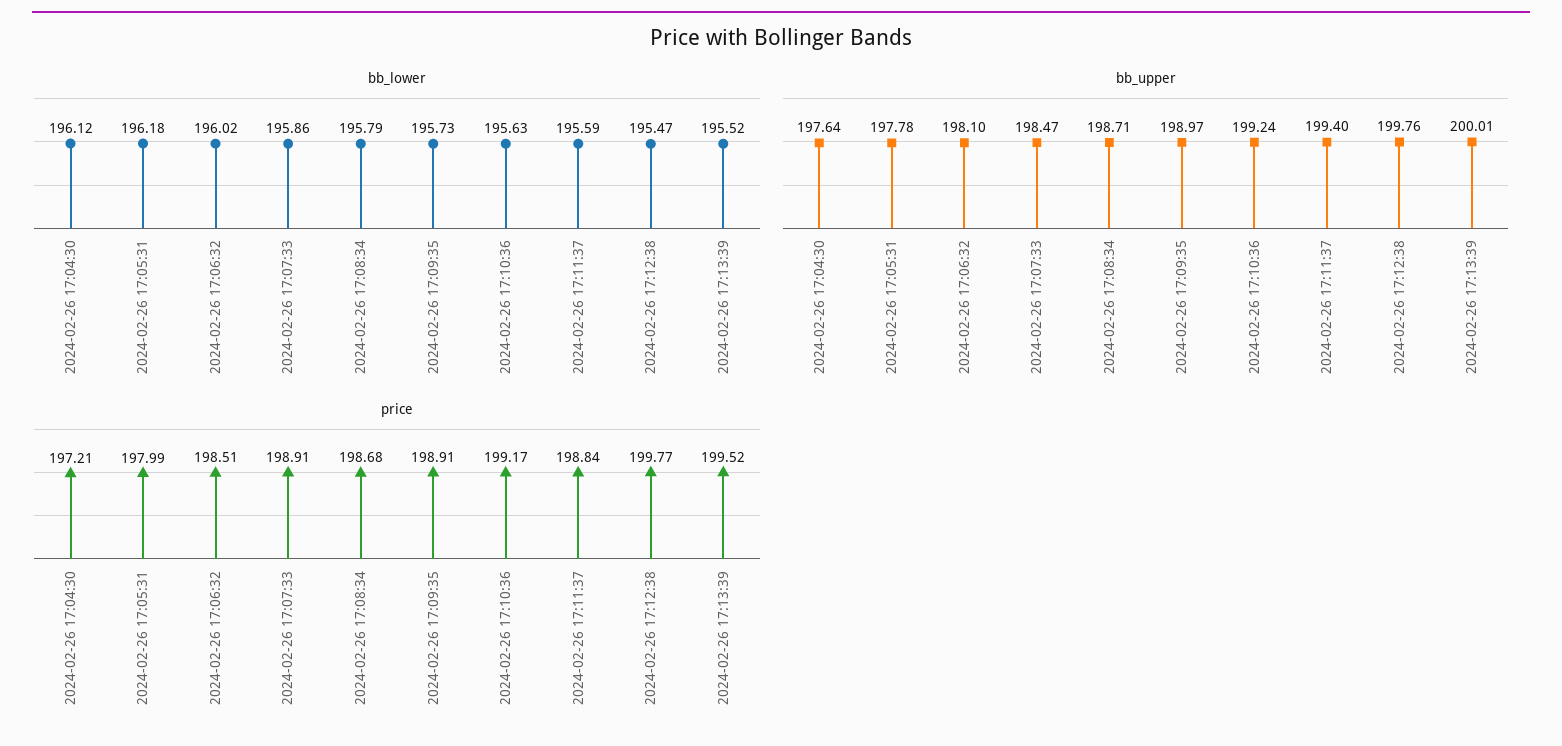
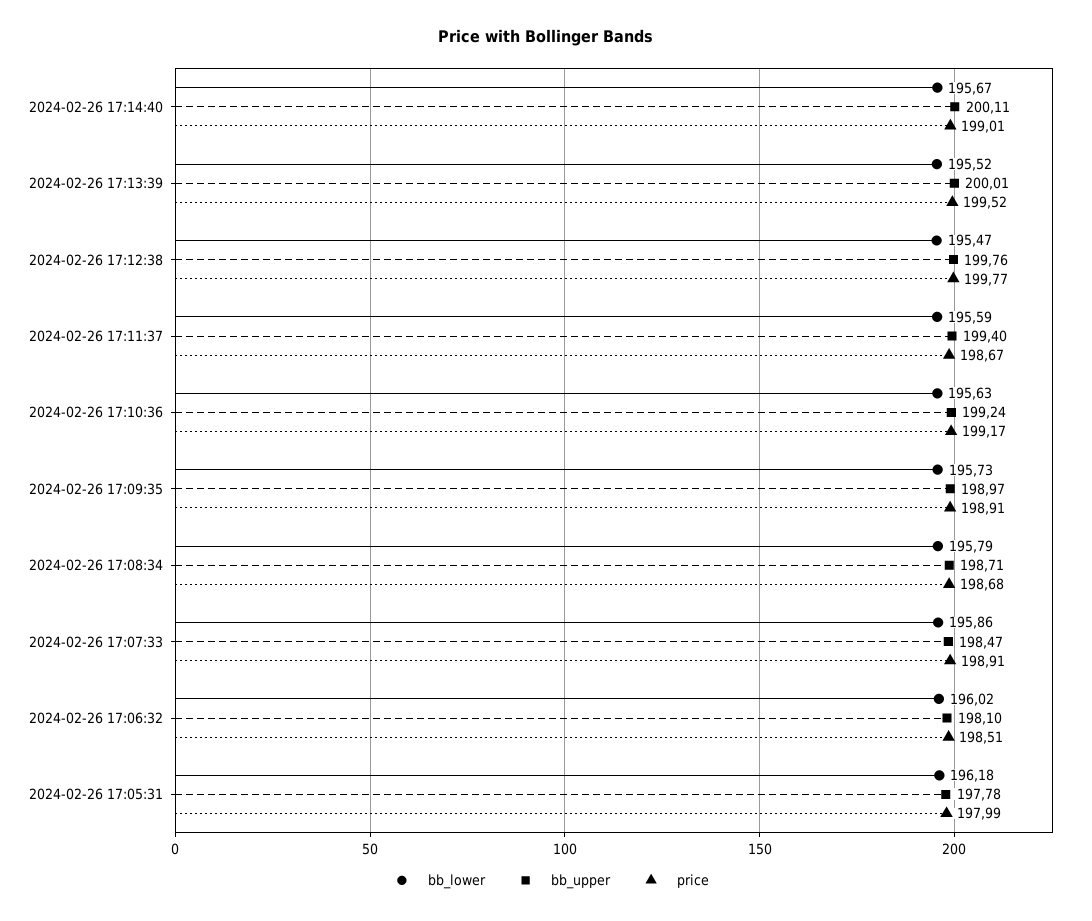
bb_lower, 2024-02-26 17:04:30: 196.12 -> none
bb_upper, 2024-02-26 17:04:30: 197.64 -> none
price, 2024-02-26 17:04:30: 197.21 -> none
price, 2024-02-26 17:11:37: 198.84 -> 198.67
bb_lower, 2024-02-26 17:14:40: none -> 195.67
bb_upper, 2024-02-26 17:14:40: none -> 200.11
price, 2024-02-26 17:14:40: none -> 199.01

